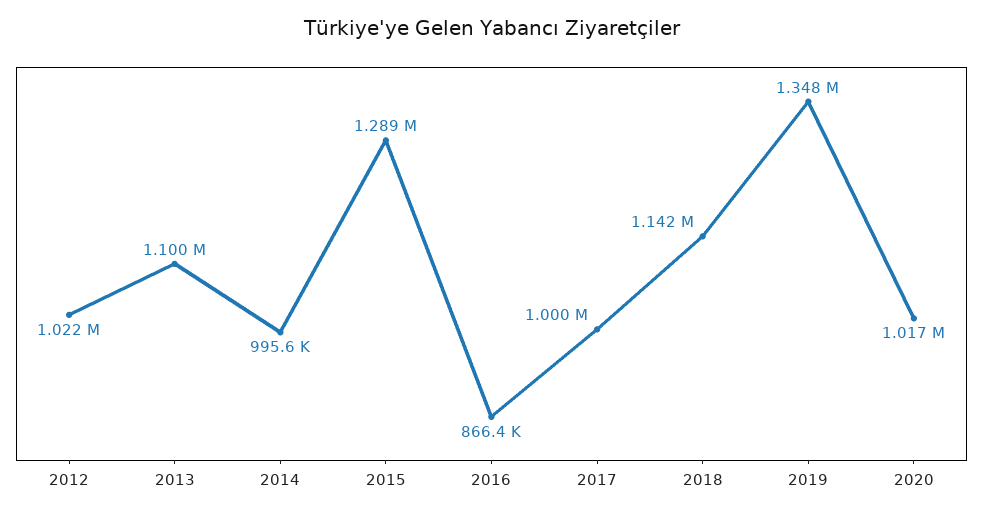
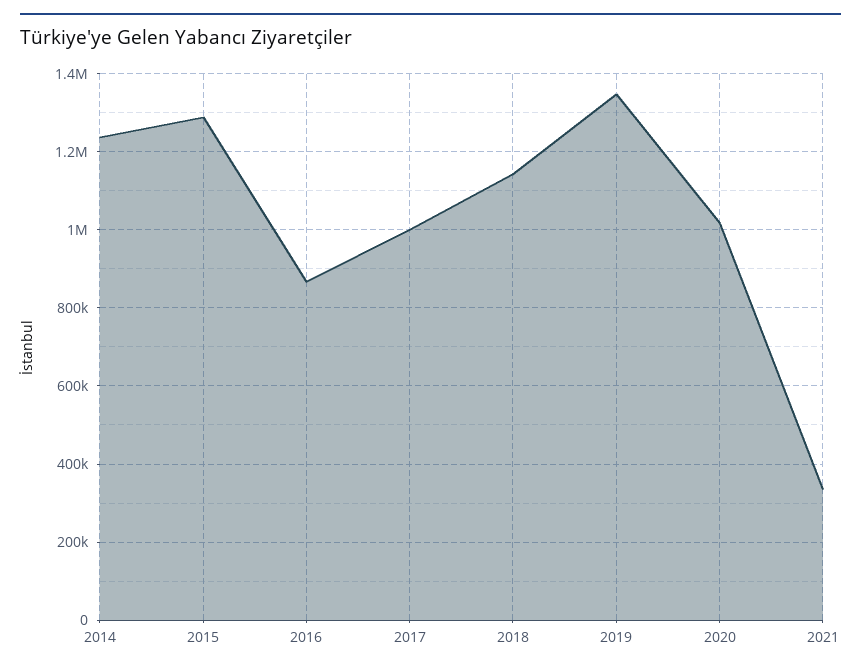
2012: 1022000 -> none
2013: 1100000 -> none
2014: 995600 -> 1240000
2021: none -> 340000

